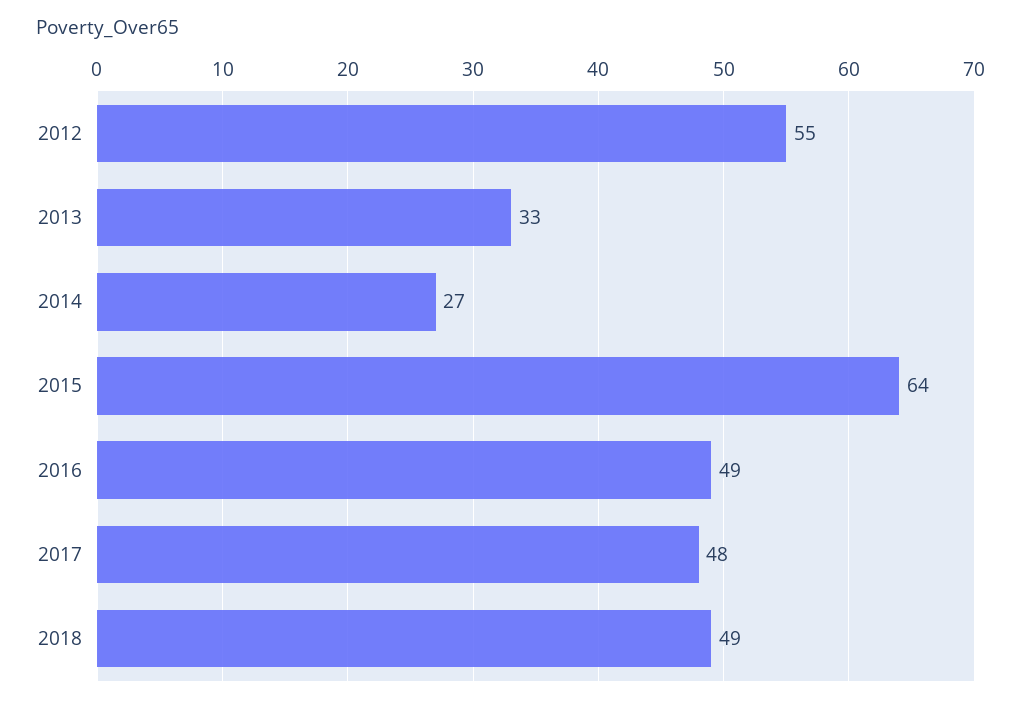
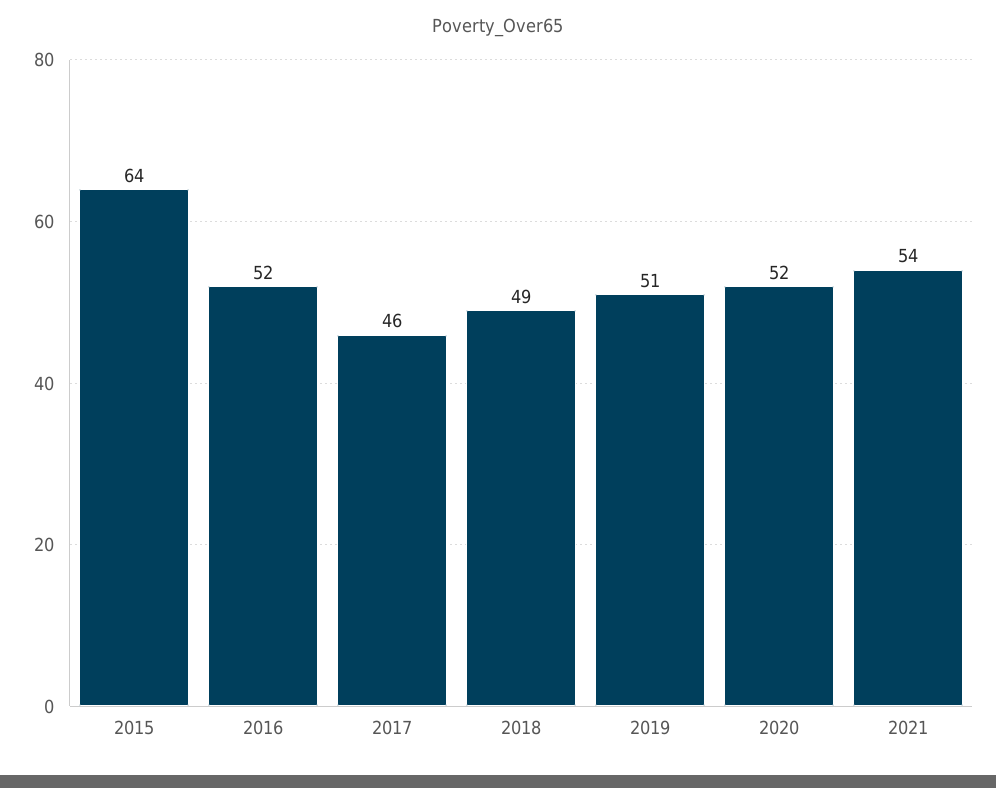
2012: 55 -> none
2013: 33 -> none
2014: 27 -> none
2016: 49 -> 52
2017: 48 -> 46
2019: none -> 51
2020: none -> 52
2021: none -> 54

